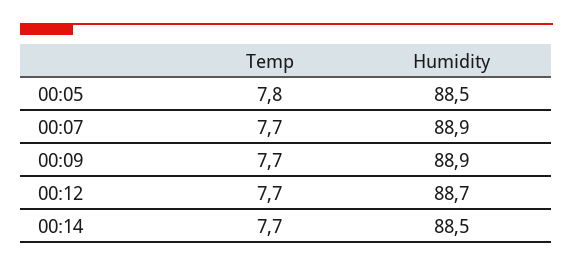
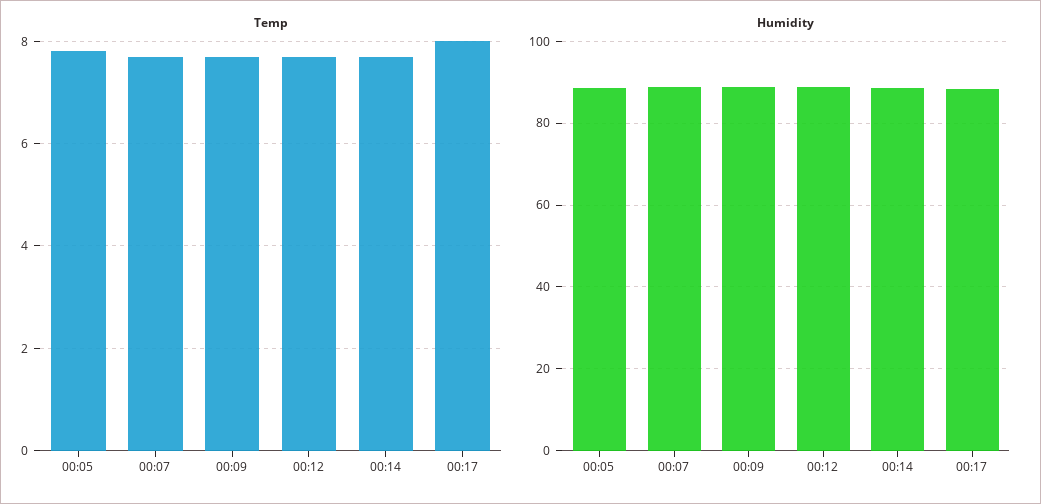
Temp, 00:17: none -> 8
Humidity, 00:17: none -> 88

